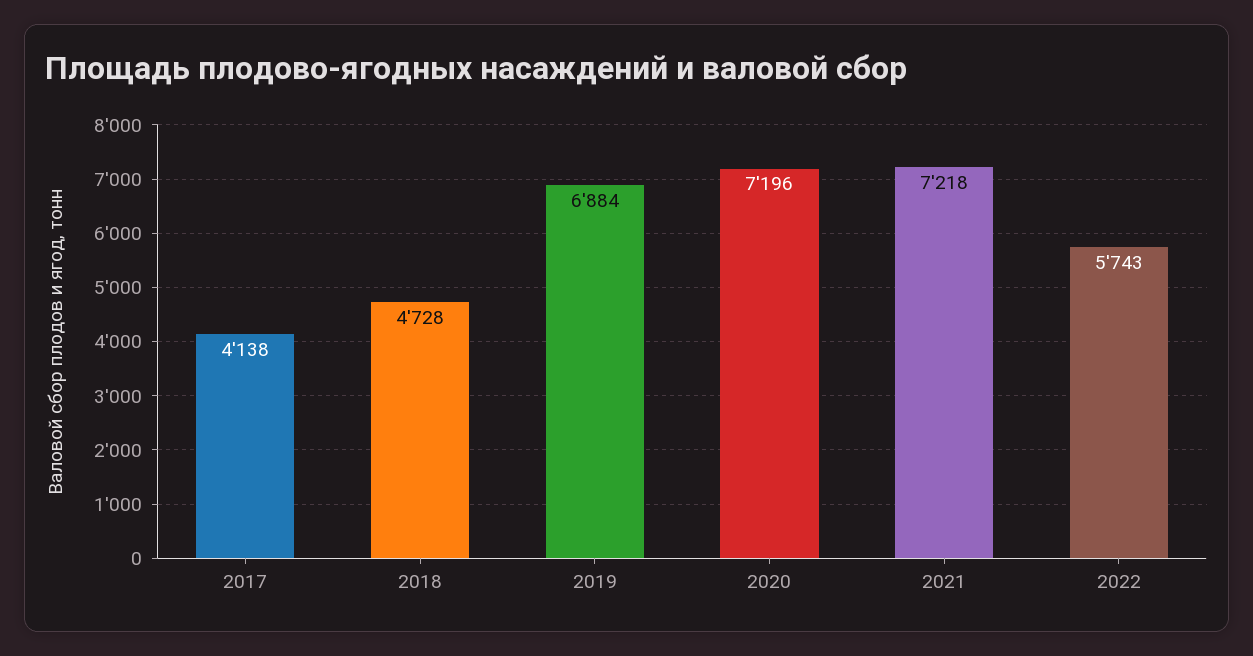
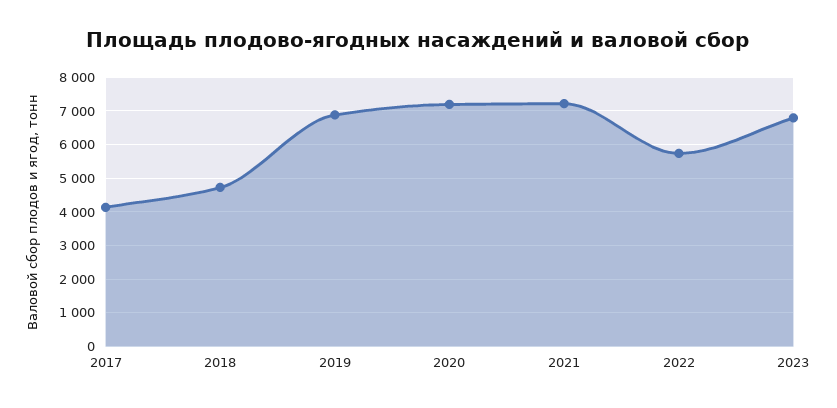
2023: none -> 6800

